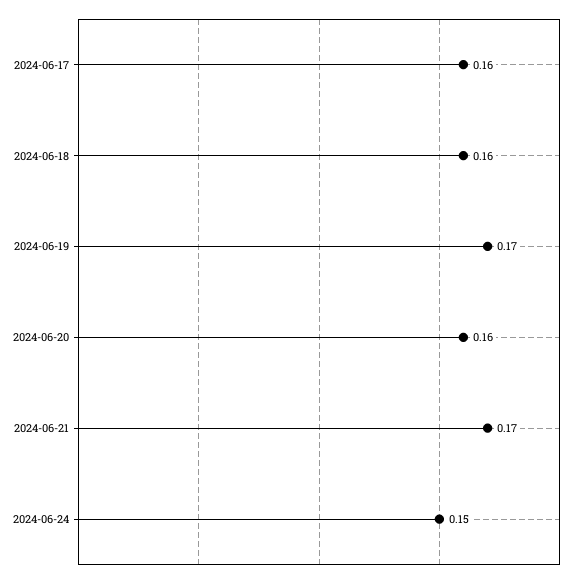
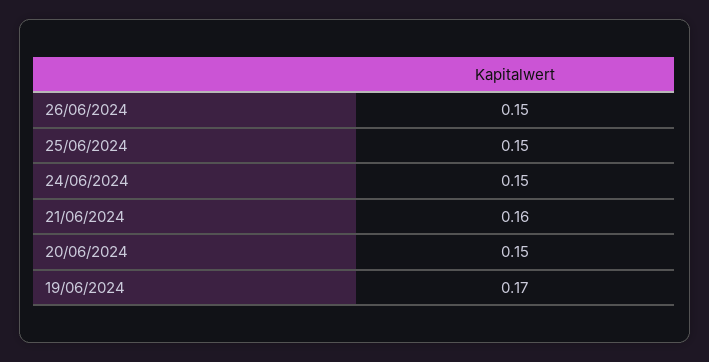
2024-06-17: 0.16 -> none
2024-06-18: 0.16 -> none
2024-06-20: 0.16 -> 0.15
2024-06-21: 0.17 -> 0.16
26/06/2024: none -> 0.15
25/06/2024: none -> 0.15

